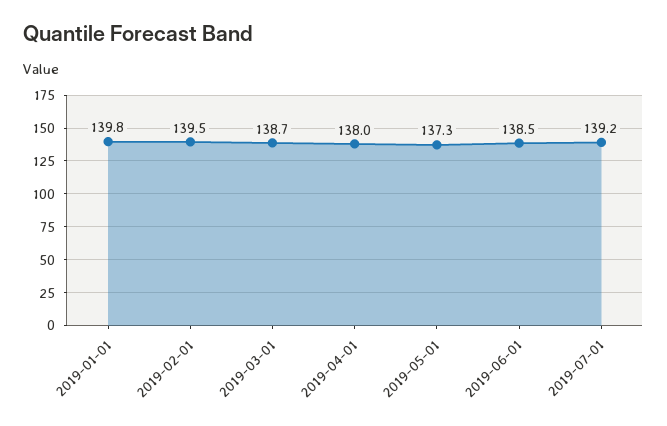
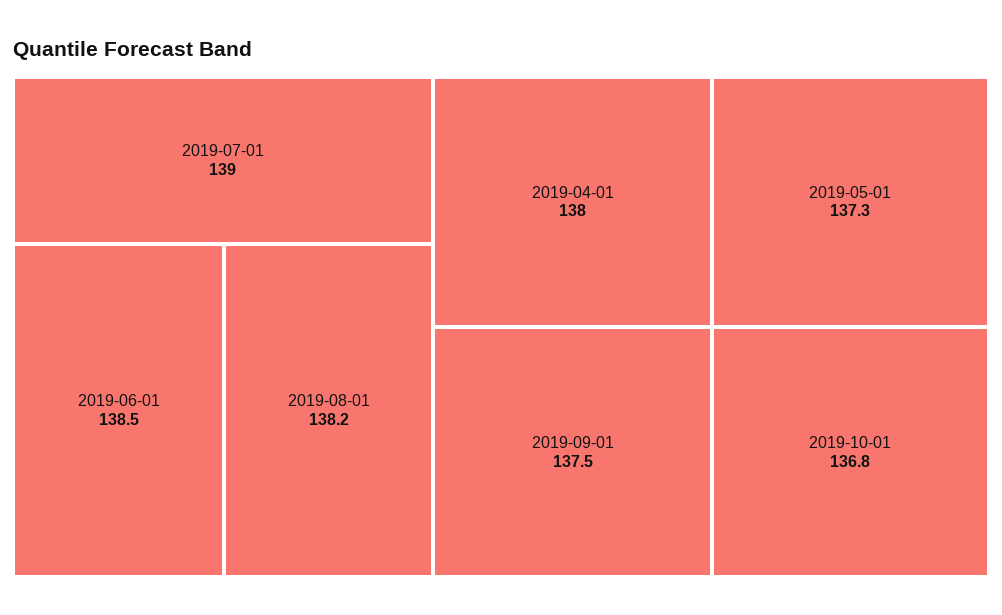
2019-01-01: 139.8 -> none
2019-02-01: 139.5 -> none
2019-03-01: 138.7 -> none
2019-07-01: 139.2 -> 139
2019-08-01: none -> 138.2
2019-09-01: none -> 137.5
2019-10-01: none -> 136.8

